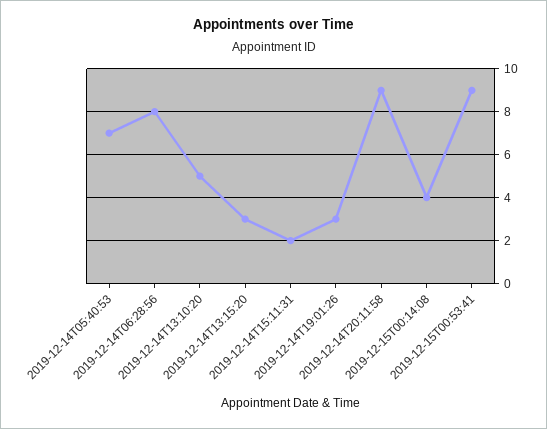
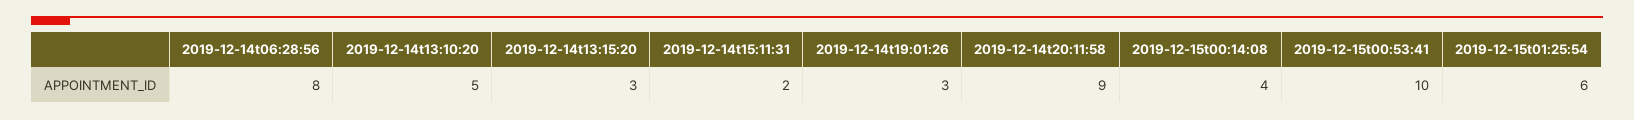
2019-12-14T05:40:53: 7 -> none
2019-12-15T00:53:41: 9 -> 10
2019-12-15t01:25:54: none -> 6

